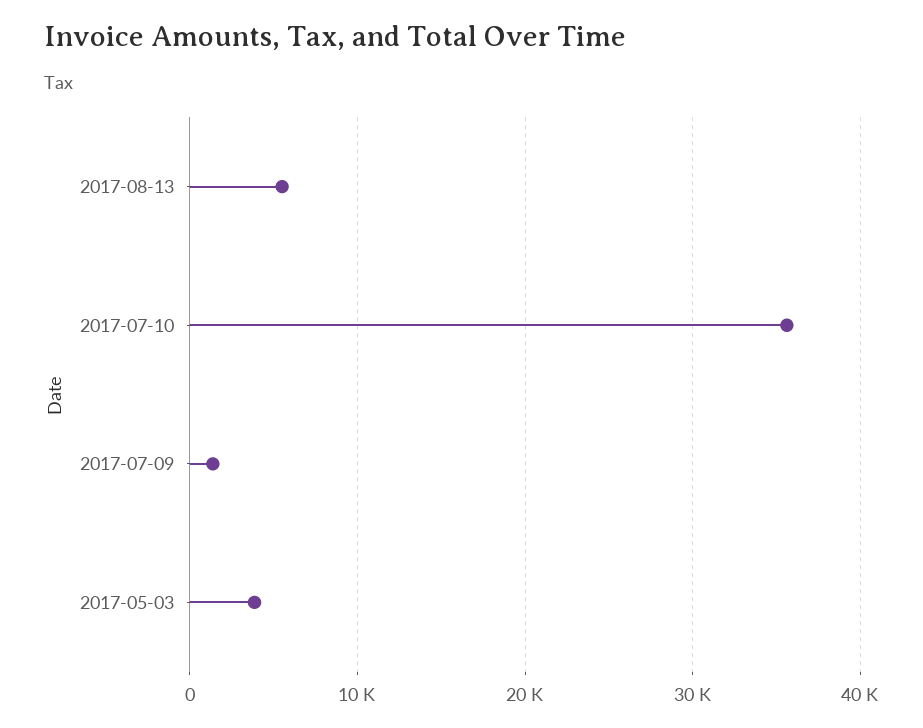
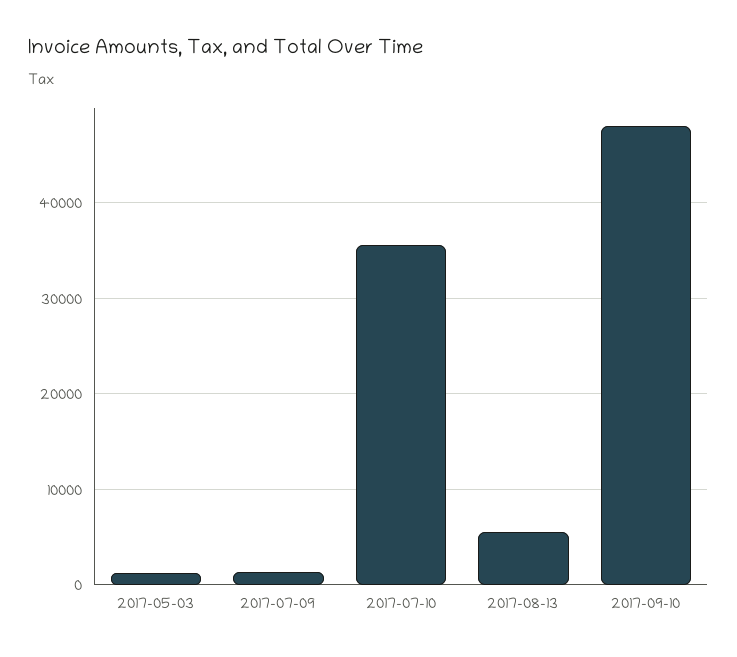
2017-05-03: 4000 -> 1000
2017-09-10: none -> 48000

